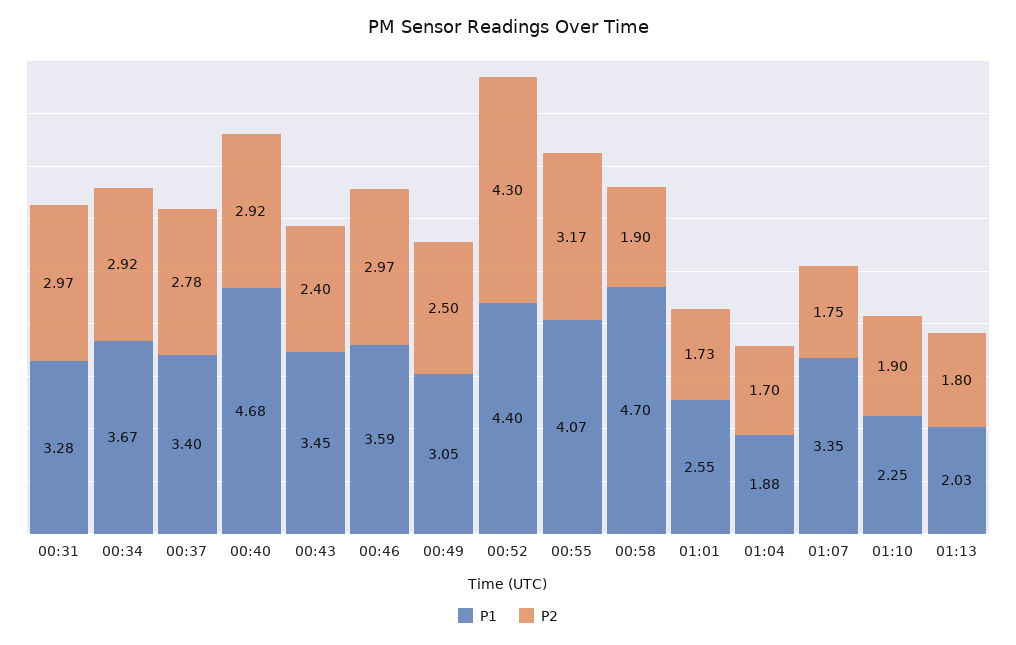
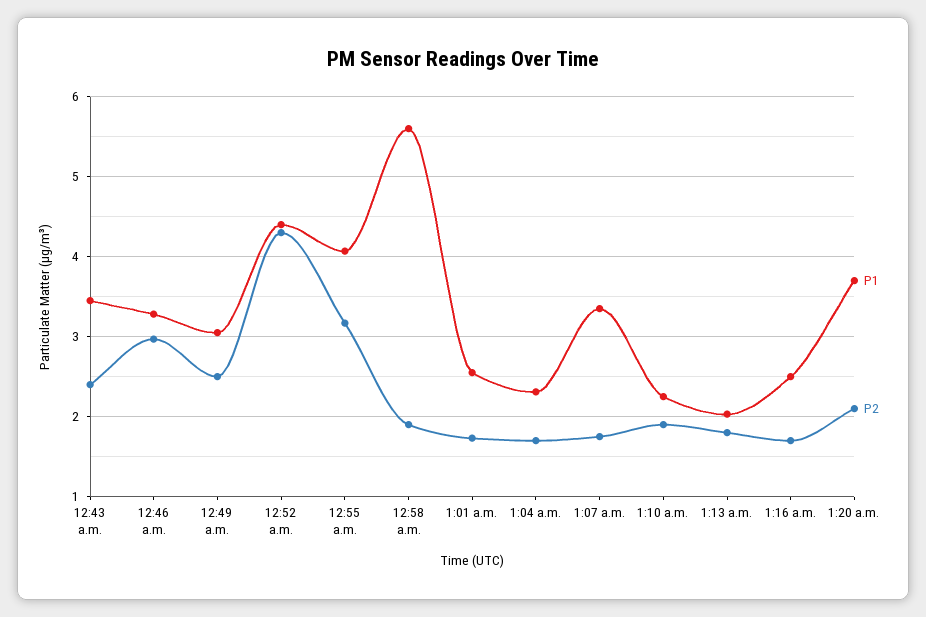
P1, 00:31: 3.28 -> none
P2, 00:31: 2.97 -> none
P1, 00:34: 3.67 -> none
P2, 00:34: 2.92 -> none
P1, 00:37: 3.4 -> none
P2, 00:37: 2.78 -> none
P1, 00:40: 4.68 -> none
P2, 00:40: 2.92 -> none
P1, 00:46: 3.59 -> 3.3
P1, 00:58: 4.7 -> 5.6
P1, 01:04: 1.88 -> 2.3
P1, 1:16 a.m.: none -> 2.5
P2, 1:16 a.m.: none -> 1.7
P1, 1:20 a.m.: none -> 3.7
P2, 1:20 a.m.: none -> 2.1

